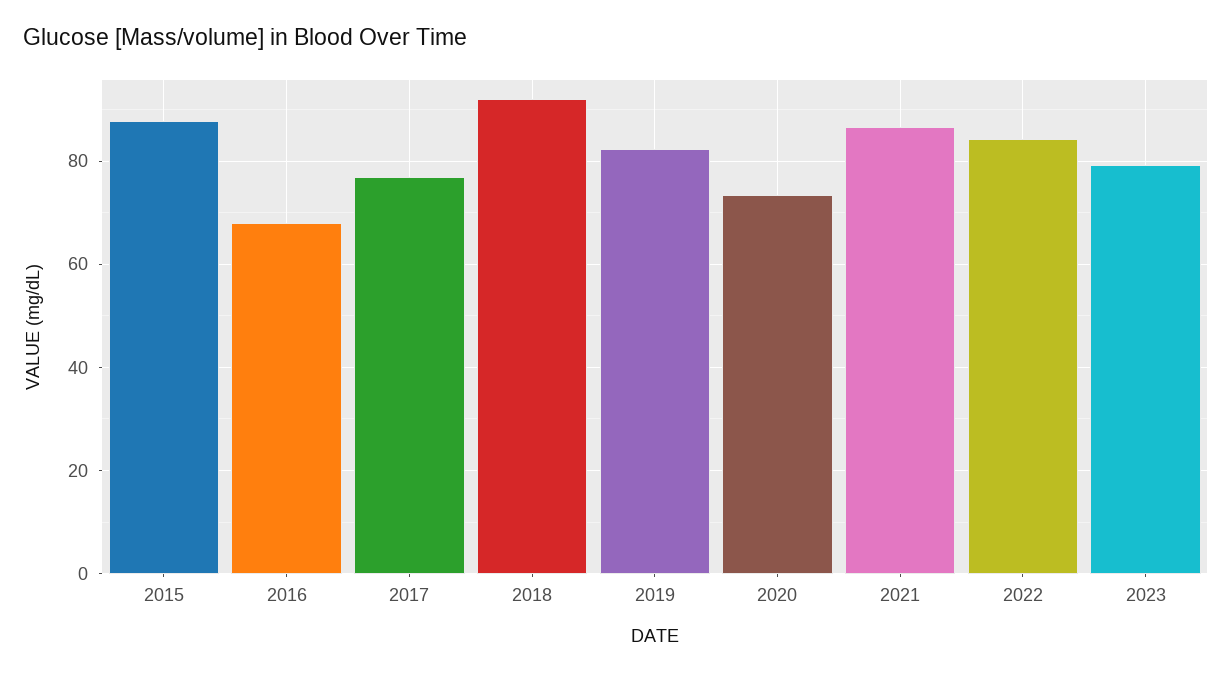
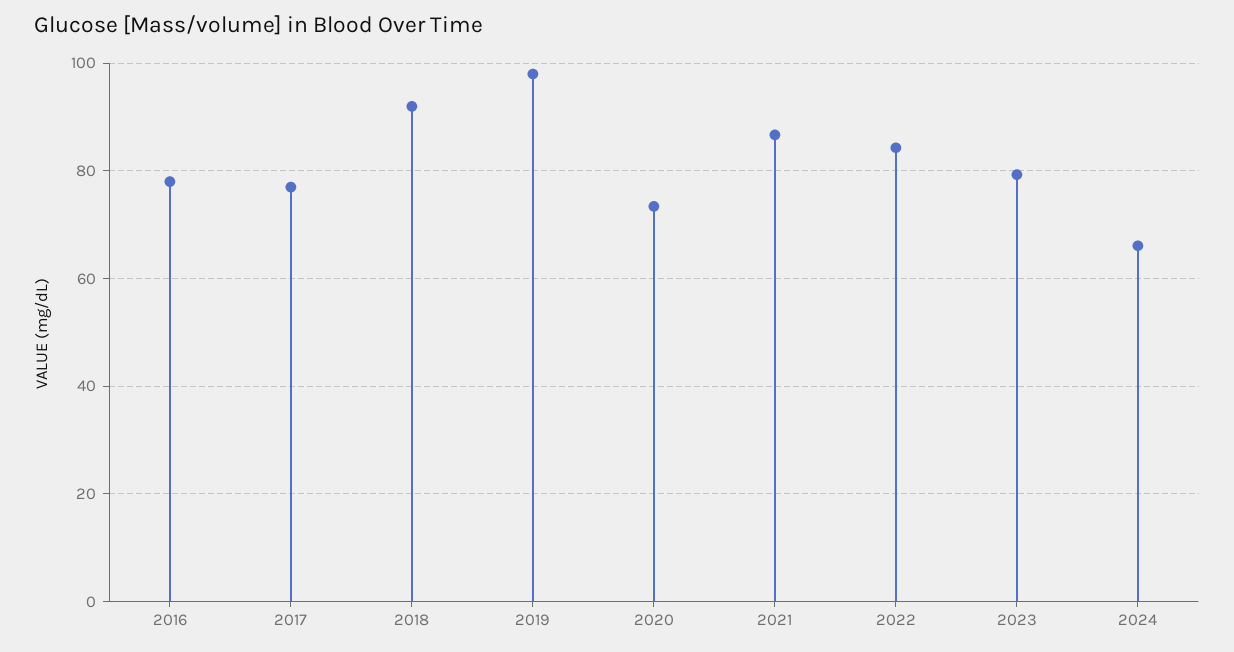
2015: 88 -> none
2016: 68 -> 78
2019: 82 -> 98
2024: none -> 66

